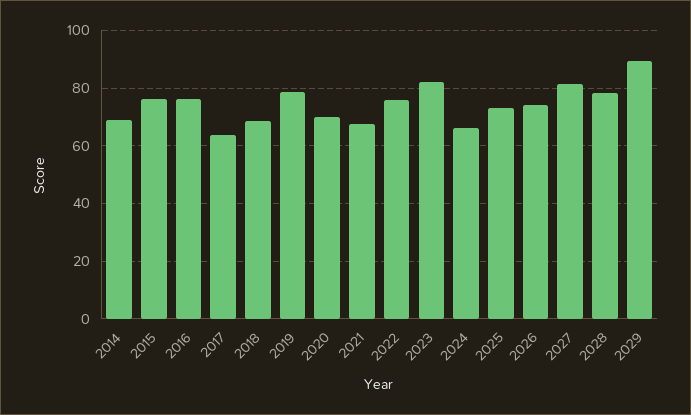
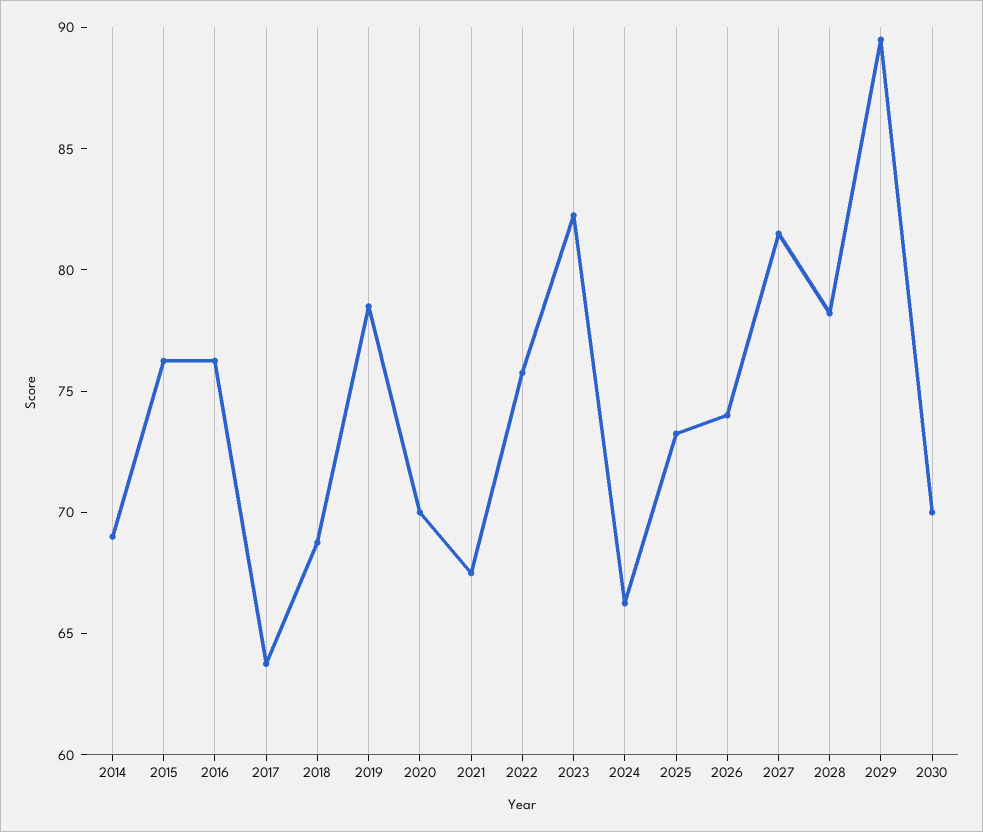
2030: none -> 70

